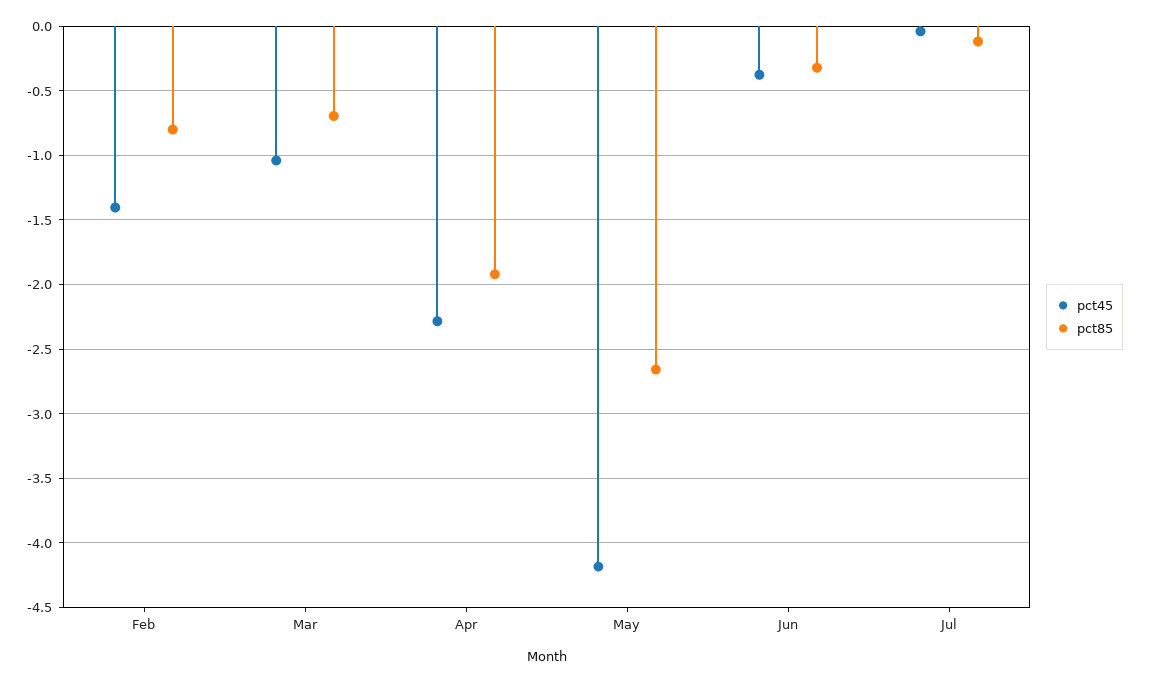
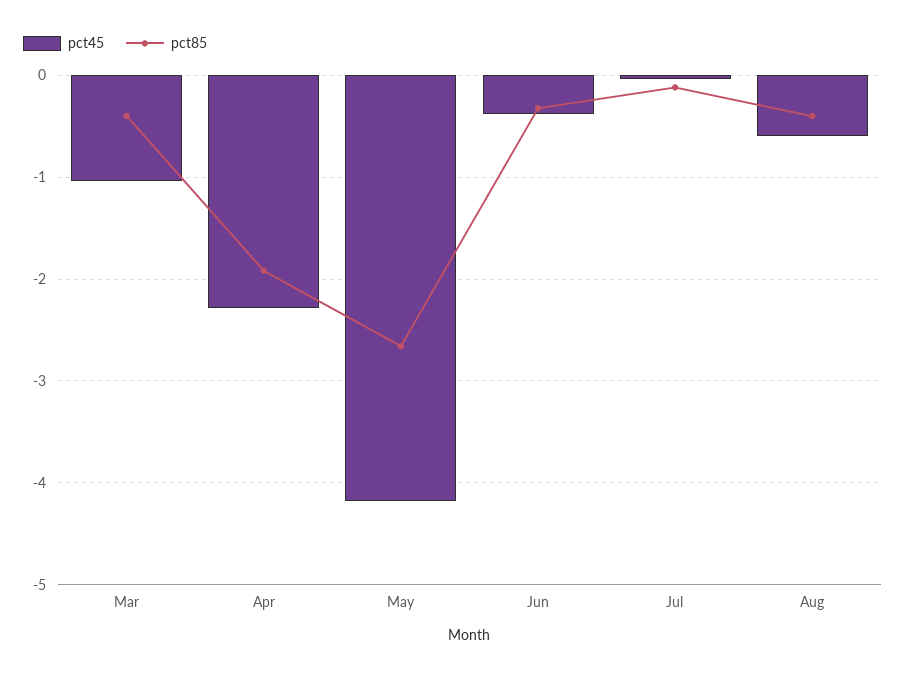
pct45, Feb: -1.4 -> none
pct85, Feb: -0.8 -> none
pct85, Mar: -0.7 -> -0.4
pct45, Aug: none -> -0.6
pct85, Aug: none -> -0.4

